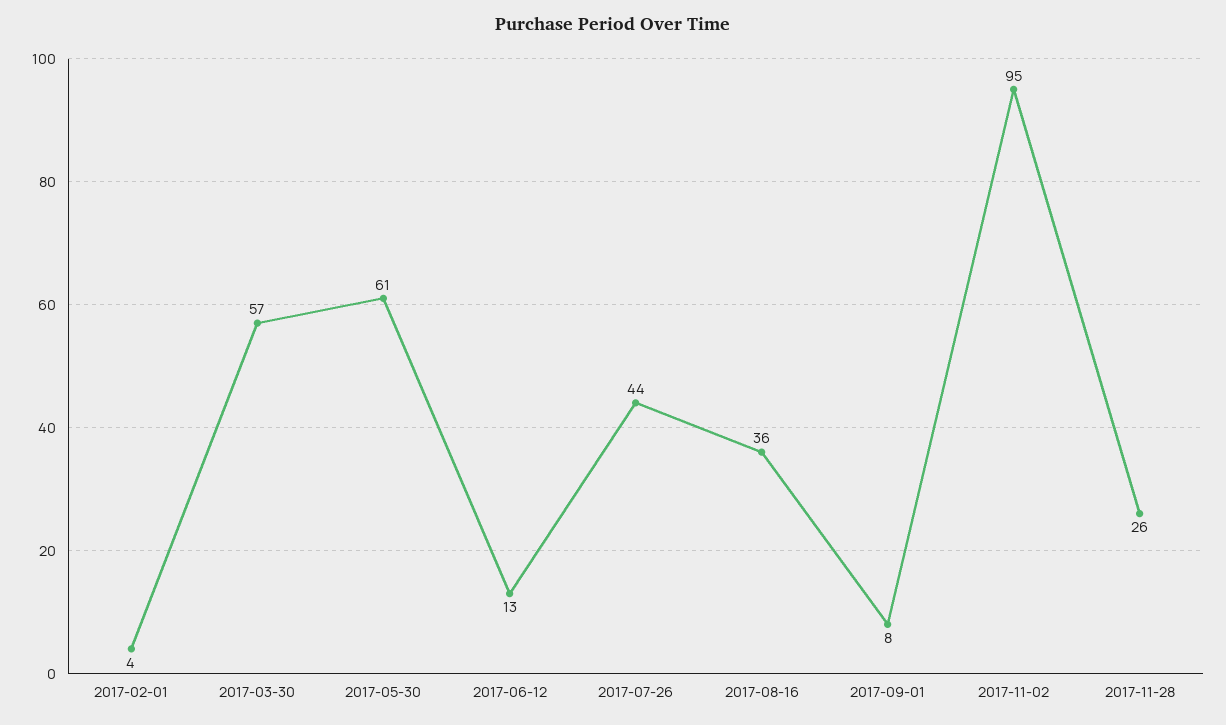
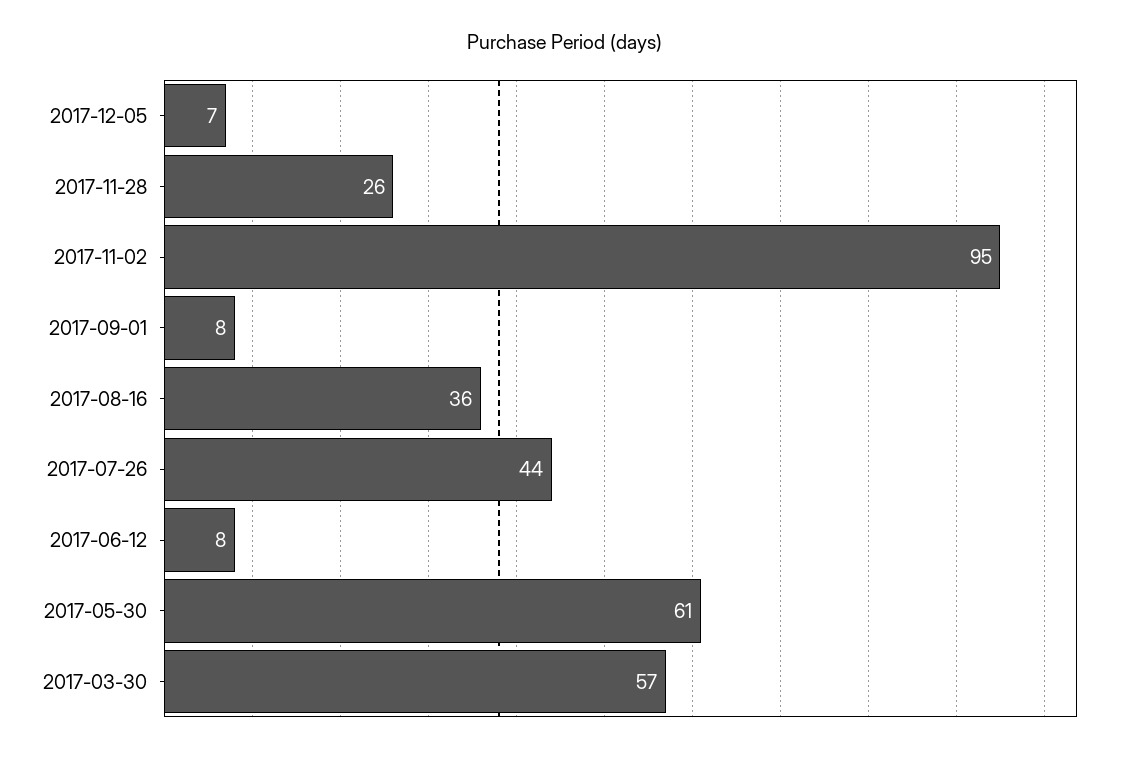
2017-02-01: 4 -> none
2017-06-12: 13 -> 8
2017-12-05: none -> 7

